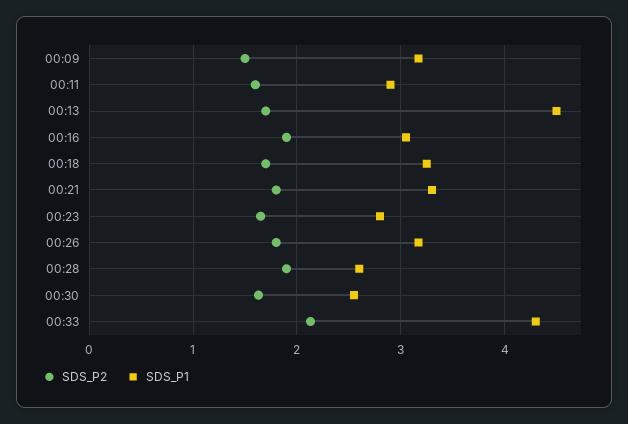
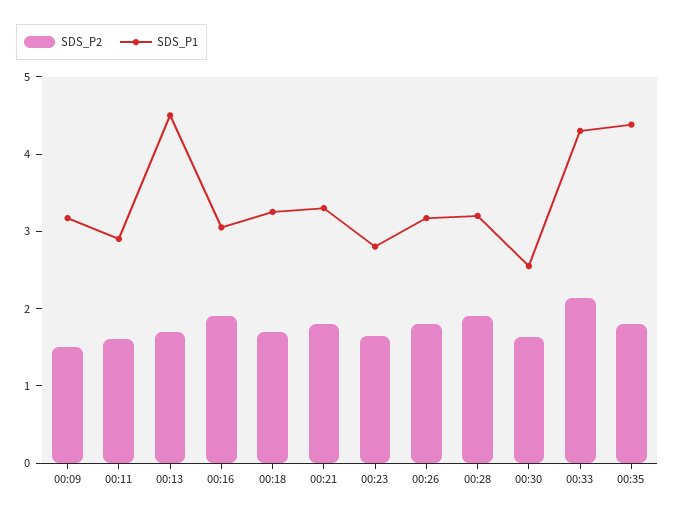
SDS_P1, 00:28: 2.6 -> 3.2
SDS_P2, 00:35: none -> 1.8
SDS_P1, 00:35: none -> 4.4

